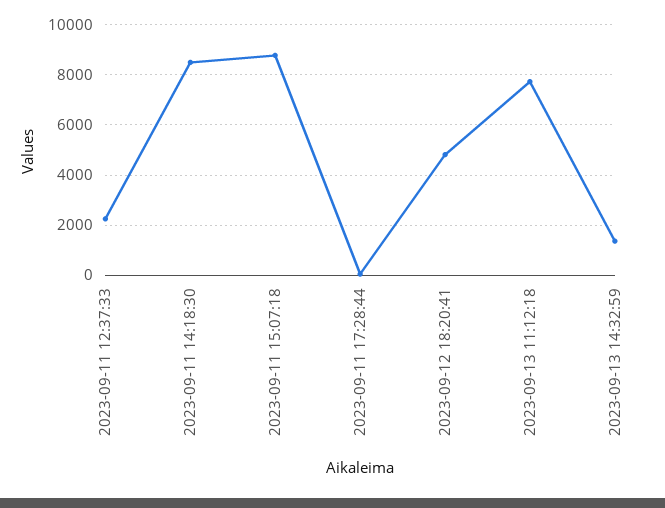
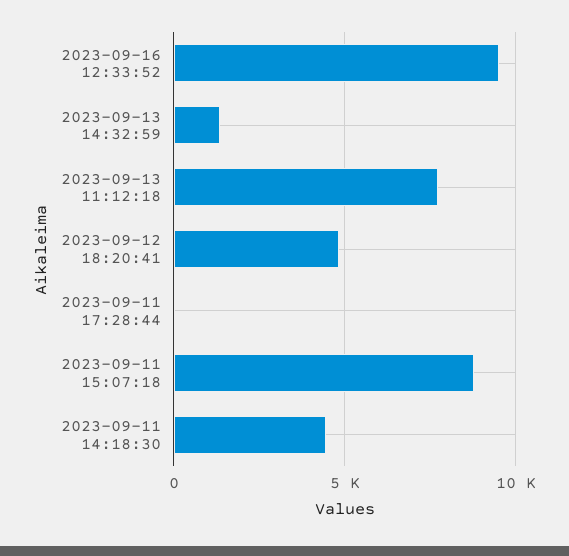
2023-09-11 12:37:33: 2250 -> none
2023-09-11 14:18:30: 8500 -> 4500
2023-09-16 12:33:52: none -> 9500

